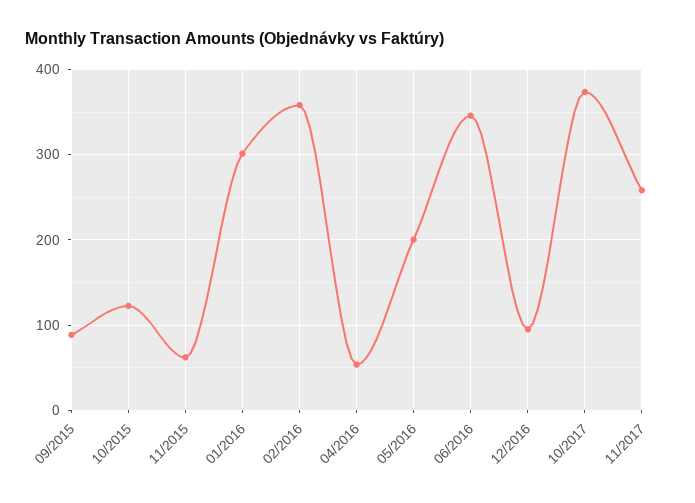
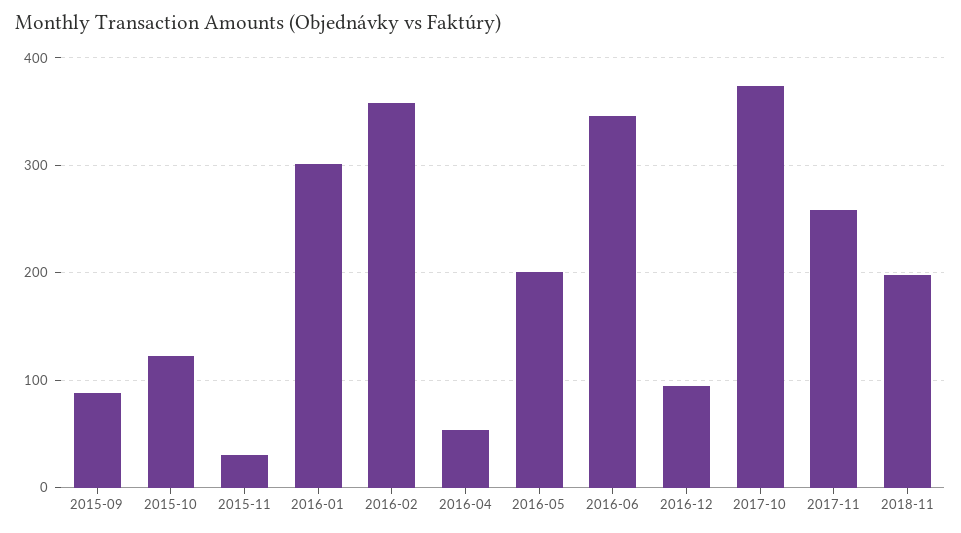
11/2015: 60 -> 30
2018-11: none -> 200

